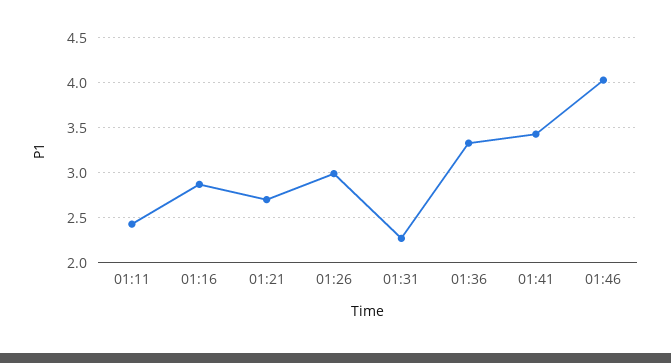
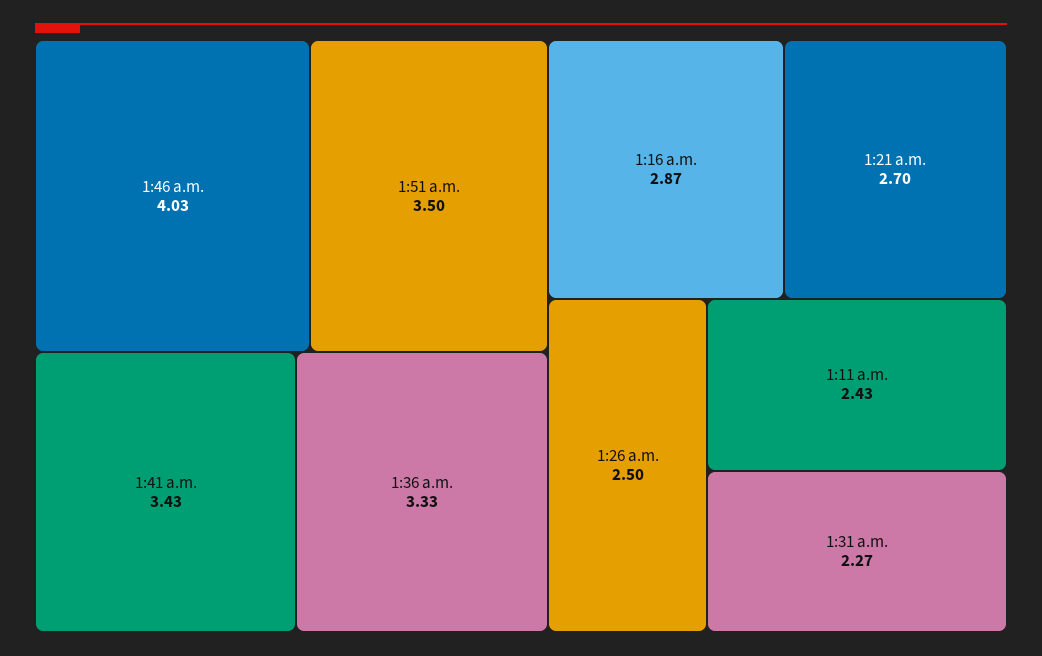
01:26: 3 -> 2.5
1:51 a.m.: none -> 3.5

